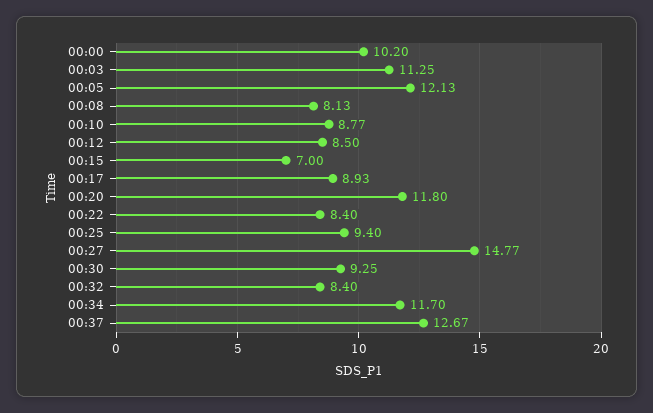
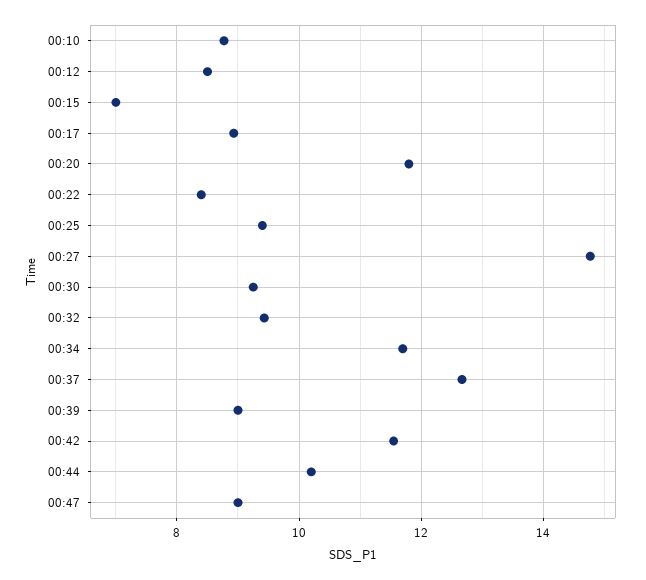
00:00: 10.2 -> none
00:03: 11.25 -> none
00:05: 12.13 -> none
00:08: 8.13 -> none
00:32: 8.4 -> 9.4
00:39: none -> 9
00:42: none -> 11.6
00:44: none -> 10.2
00:47: none -> 9

